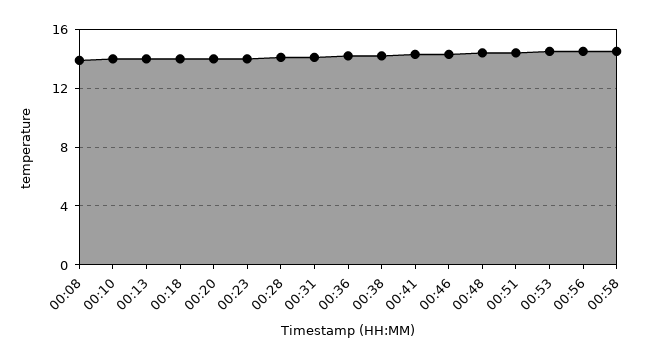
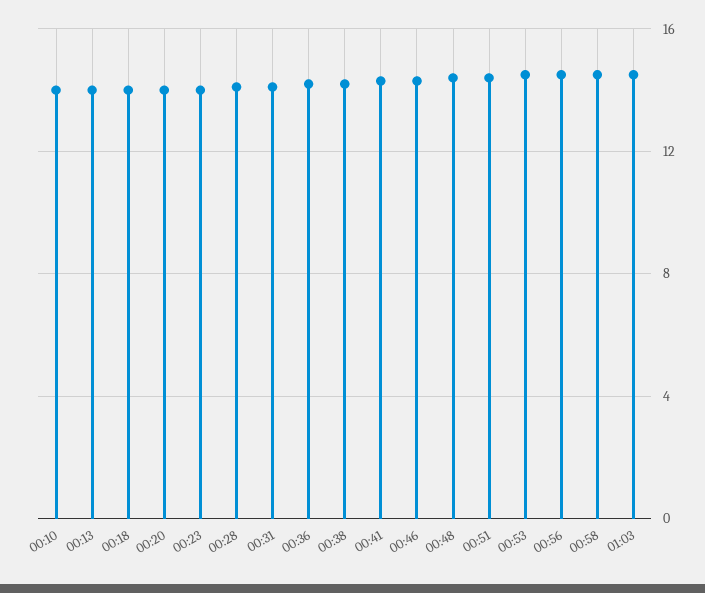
00:08: 14 -> none
01:03: none -> 14.5

